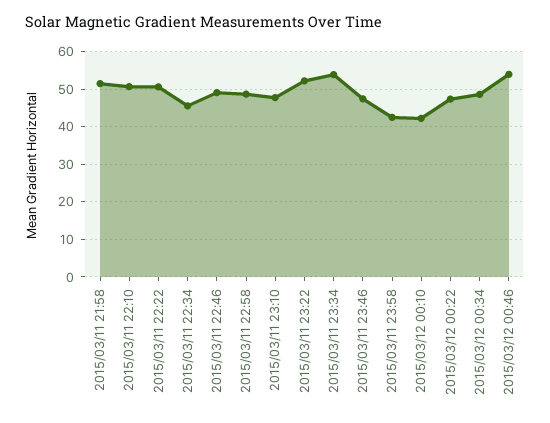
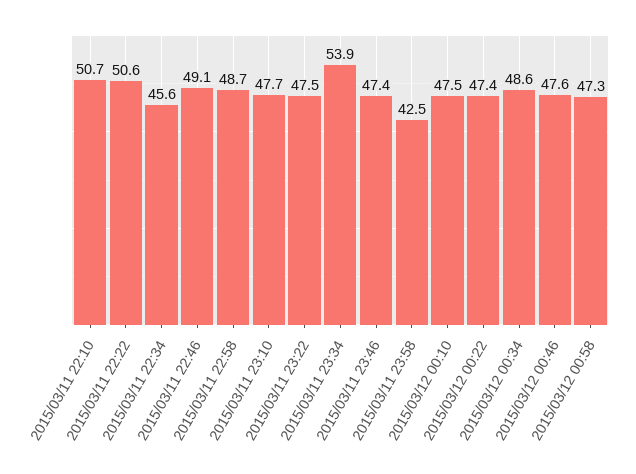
2015/03/11 21:58: 52 -> none
2015/03/11 23:22: 52 -> 47.5
2015/03/12 00:10: 42 -> 47.5
2015/03/12 00:46: 54 -> 47.6
2015/03/12 00:58: none -> 47.3

